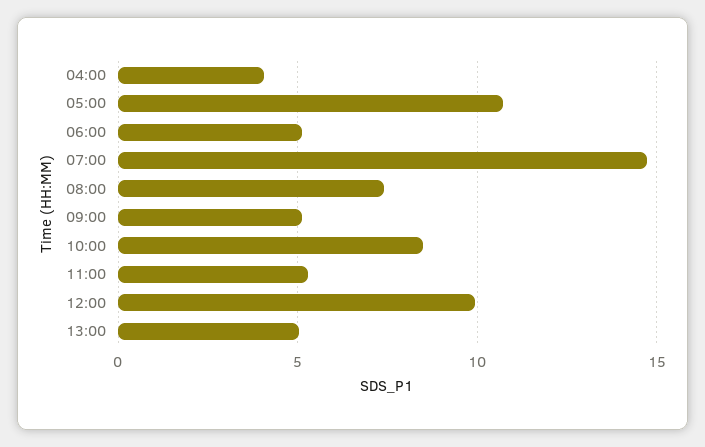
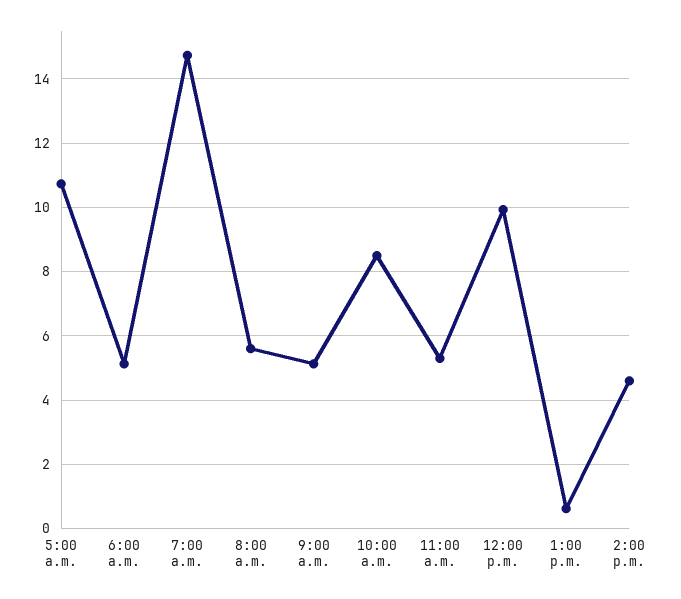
04:00: 4 -> none
08:00: 7.5 -> 5.6
13:00: 5 -> 0.6
2:00 p.m.: none -> 4.6

